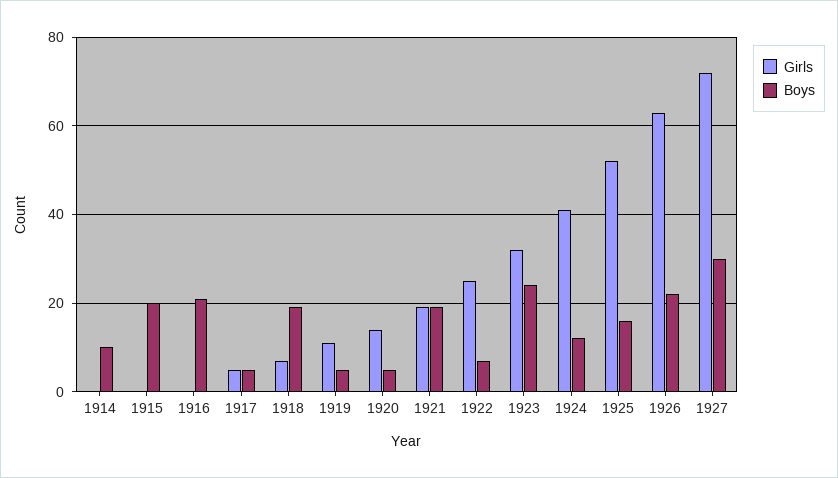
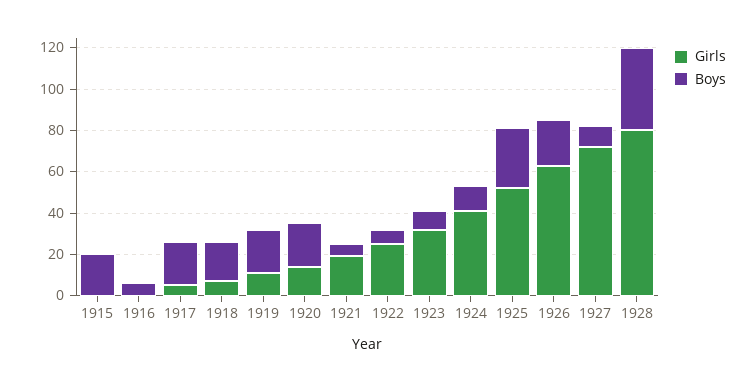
Girls, 1914: 0 -> none
Boys, 1914: 10 -> none
Boys, 1916: 20 -> 5
Boys, 1917: 5 -> 20
Boys, 1919: 5 -> 20
Boys, 1920: 5 -> 20
Boys, 1921: 20 -> 5
Boys, 1923: 25 -> 10
Boys, 1925: 15 -> 30
Boys, 1927: 30 -> 10
Girls, 1928: none -> 80
Boys, 1928: none -> 40

